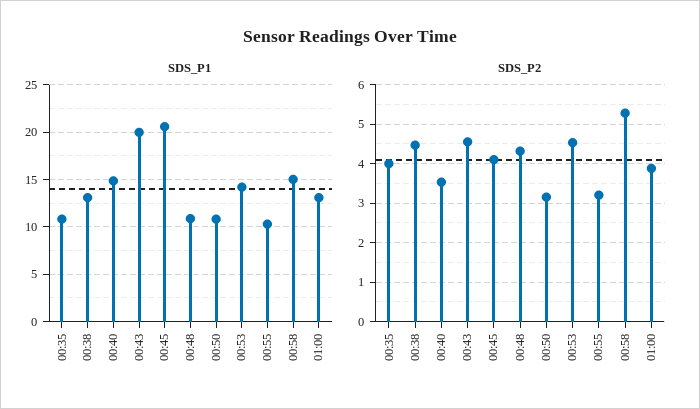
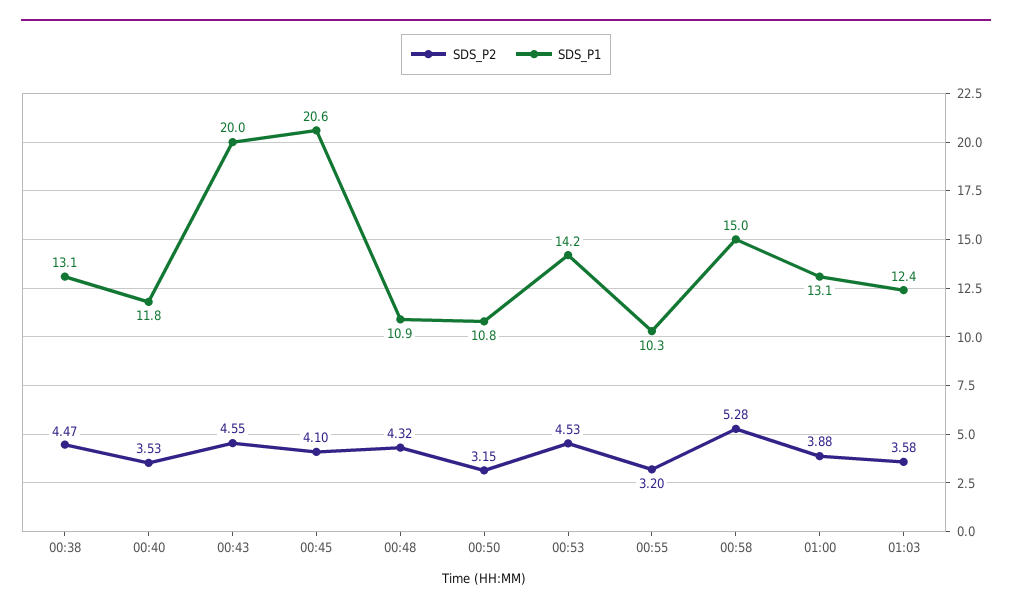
SDS_P1, 00:35: 11 -> none
SDS_P1, 00:40: 15 -> 11.8
SDS_P2, 00:35: 4 -> none
SDS_P2, 01:03: none -> 3.58
SDS_P1, 01:03: none -> 12.4

